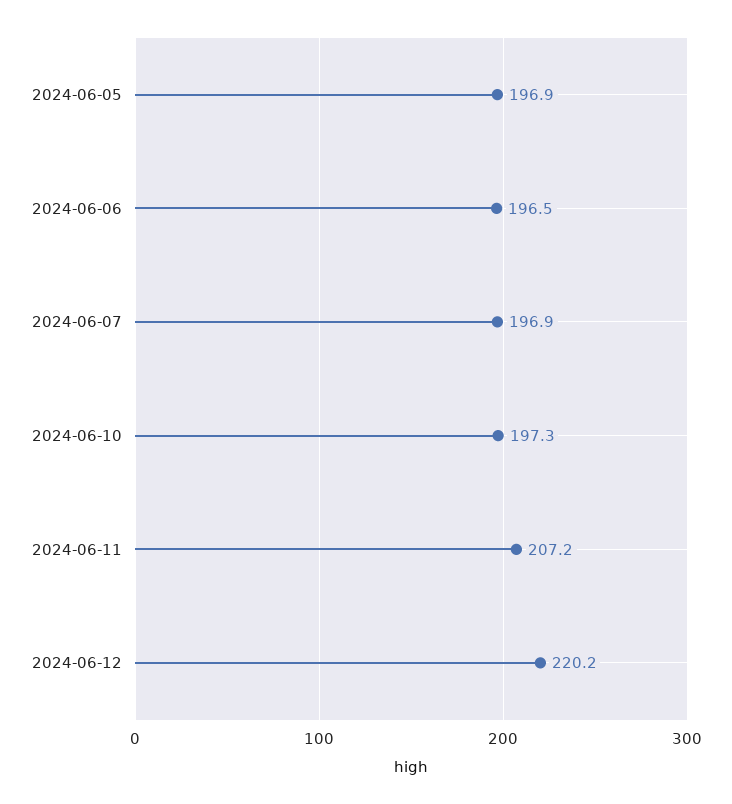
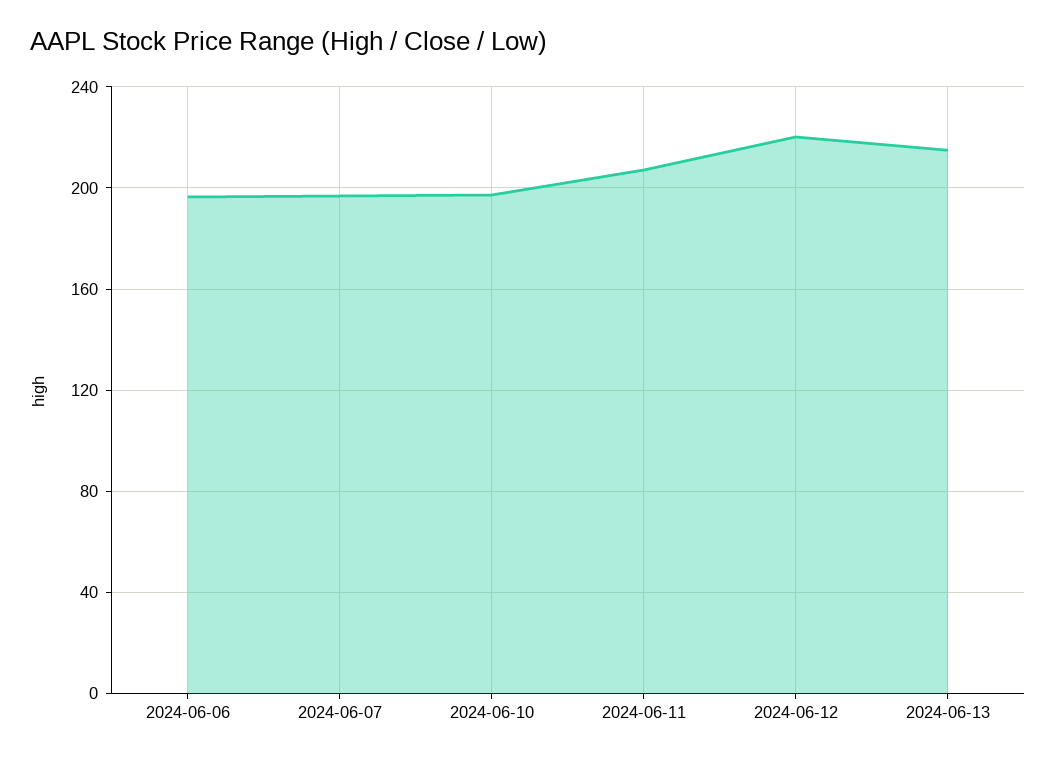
2024-06-05: 196.9 -> none
2024-06-13: none -> 215

